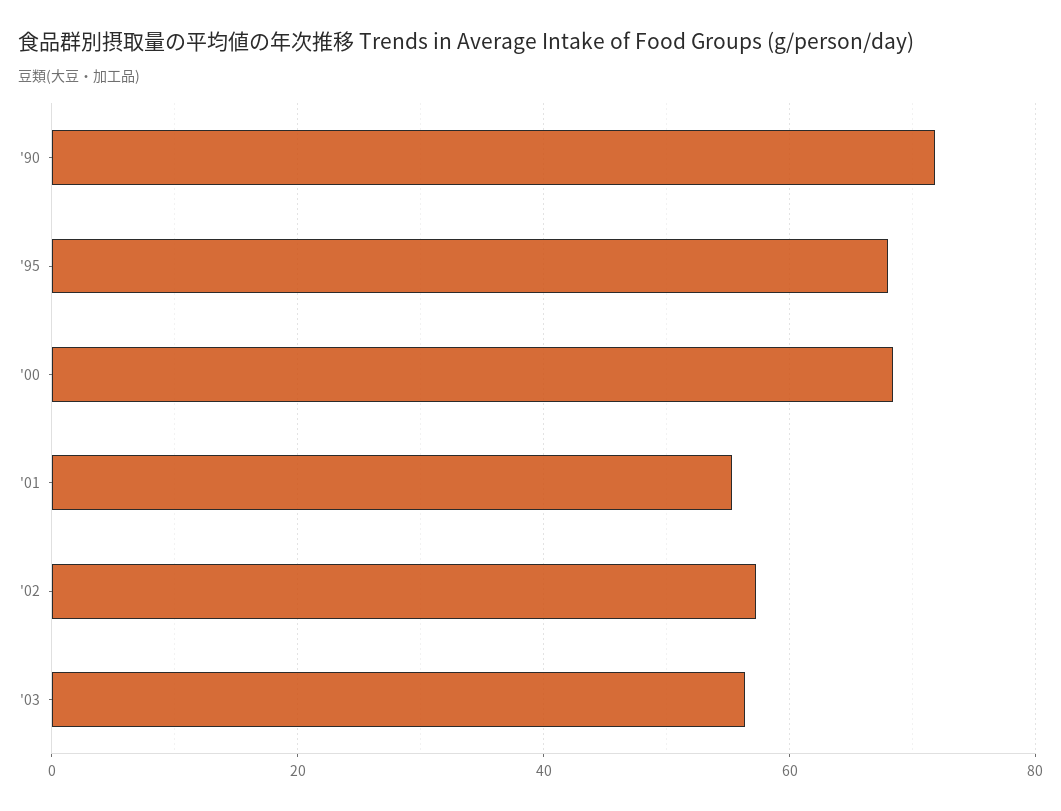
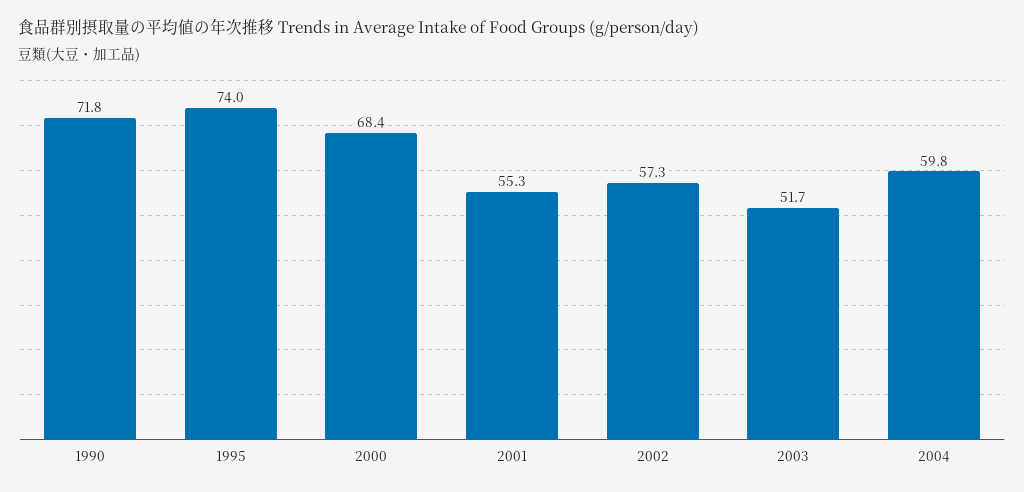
'95: 68 -> 74
'03: 56 -> 51.7
2004: none -> 59.8

